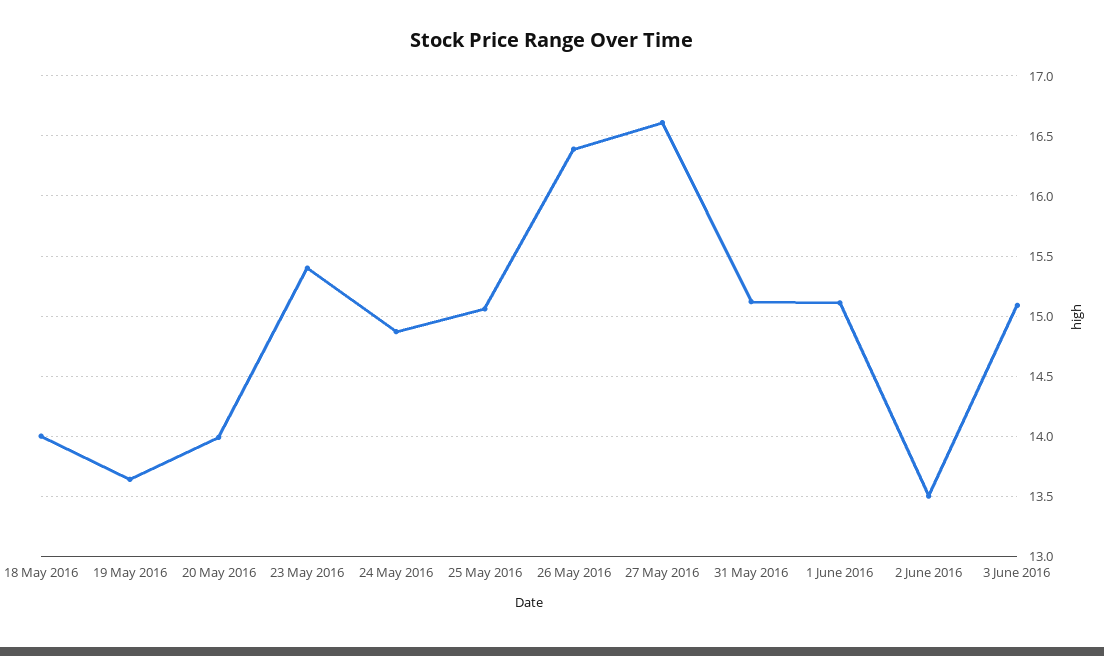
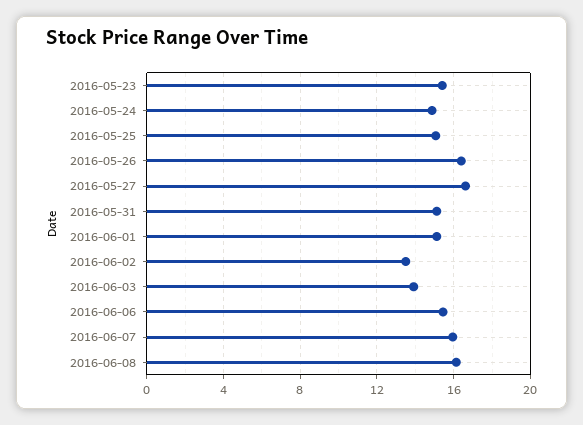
18 May 2016: 14 -> none
19 May 2016: 13.65 -> none
20 May 2016: 14 -> none
3 June 2016: 15.1 -> 14
2016-06-06: none -> 15.5
2016-06-07: none -> 16
2016-06-08: none -> 16

